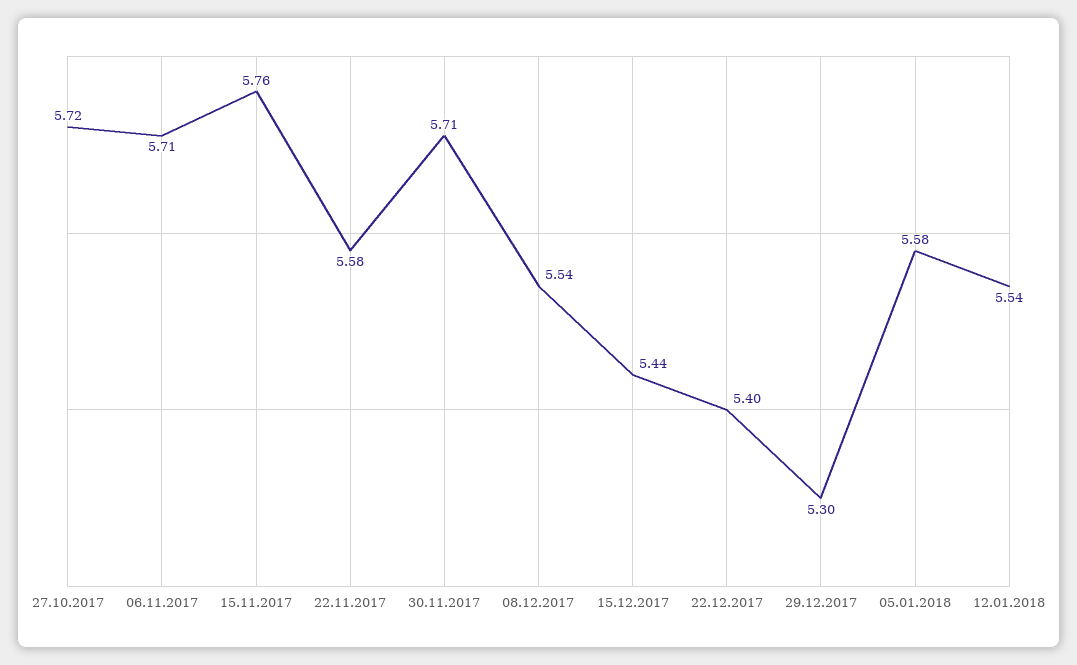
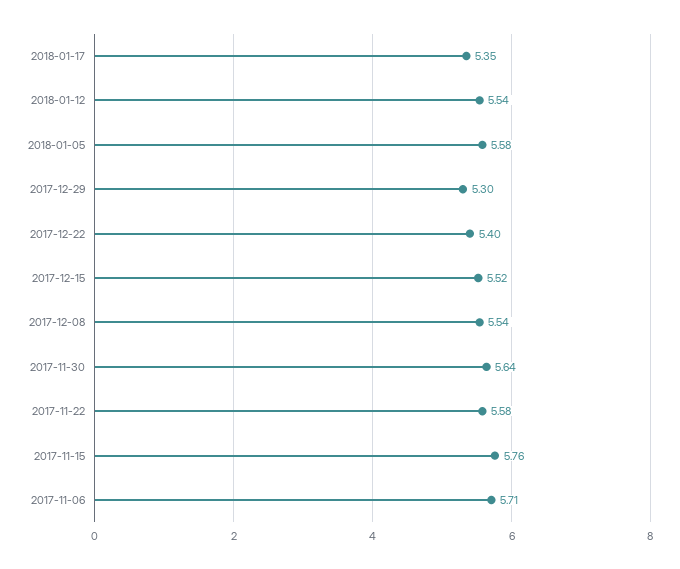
27.10.2017: 5.72 -> none
30.11.2017: 5.71 -> 5.64
15.12.2017: 5.44 -> 5.52
2018-01-17: none -> 5.35

